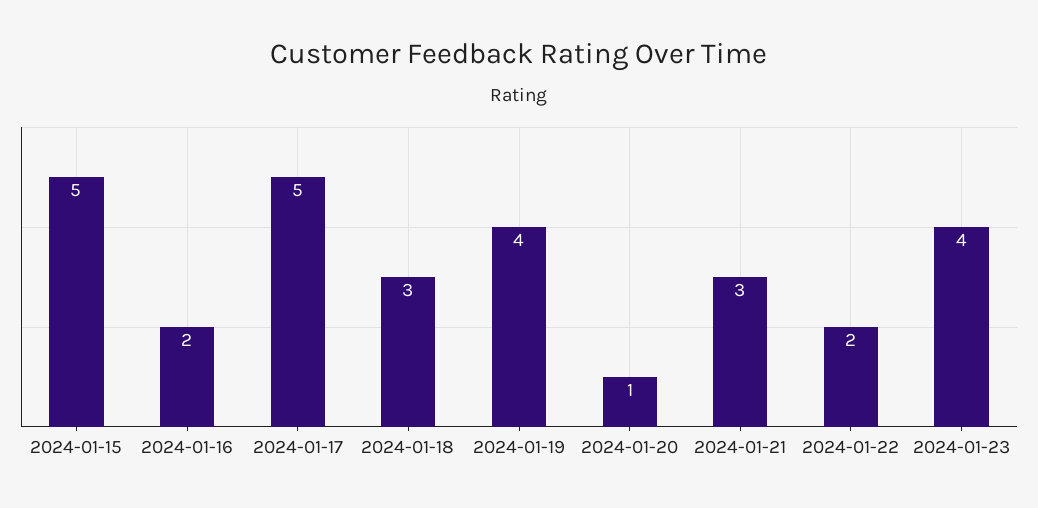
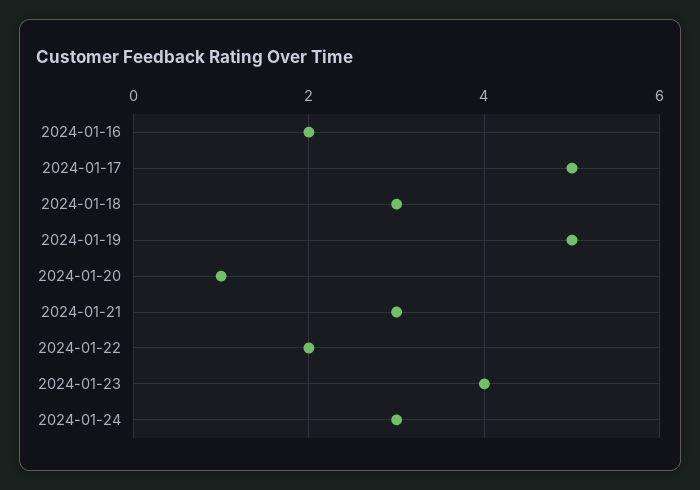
2024-01-15: 5 -> none
2024-01-19: 4 -> 5
2024-01-24: none -> 3

